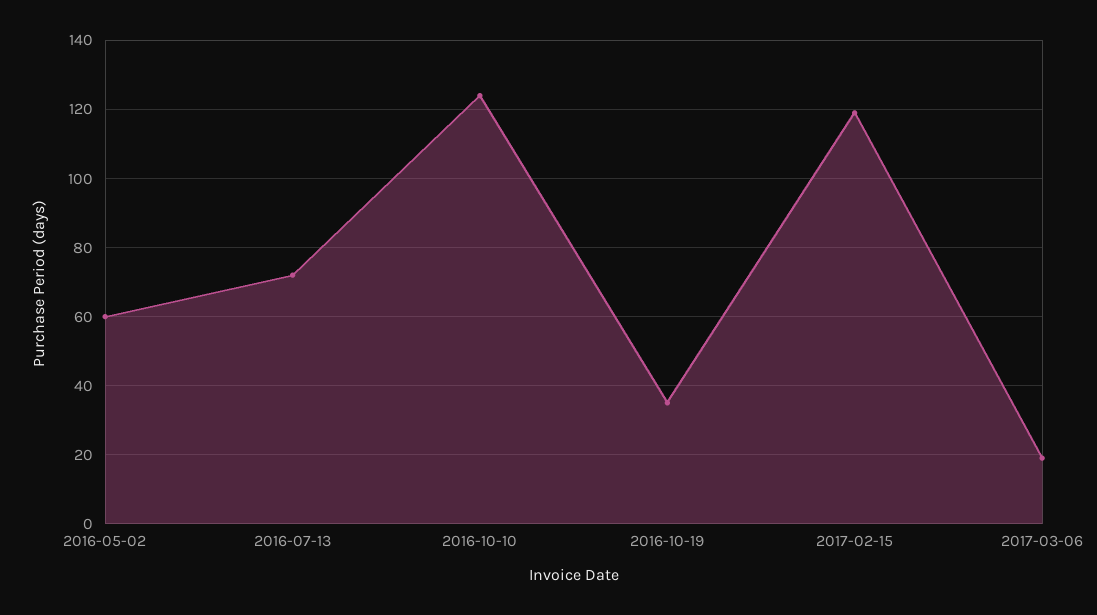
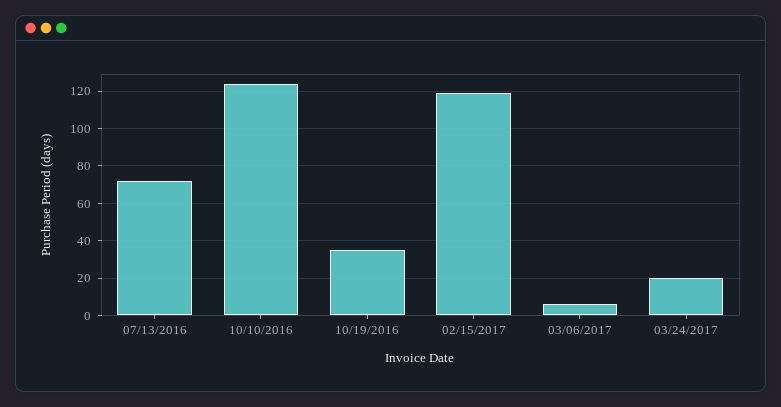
2016-05-02: 60 -> none
2017-03-06: 20 -> 5
03/24/2017: none -> 20

